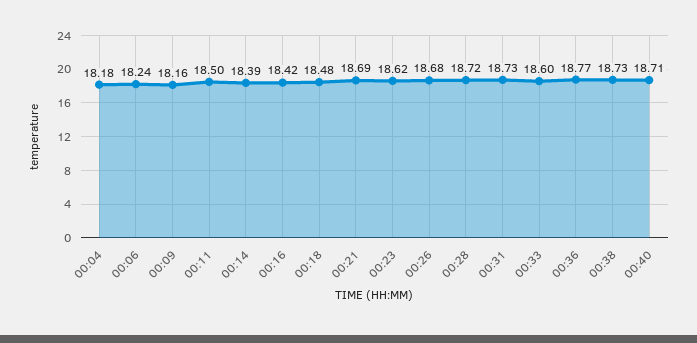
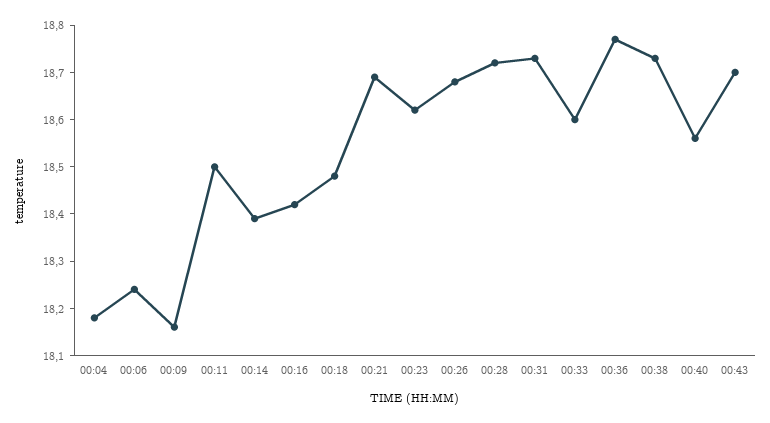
00:40: 18.71 -> 18.55
00:43: none -> 18.7

